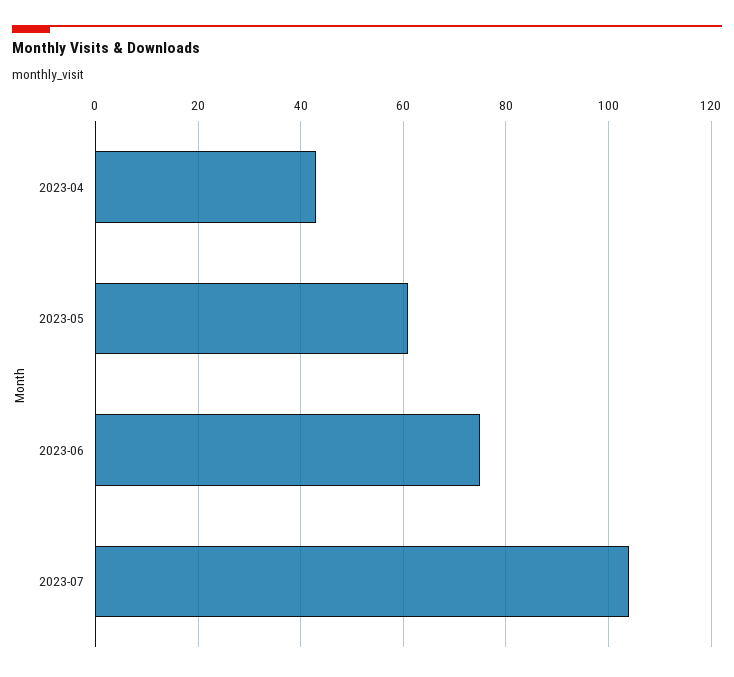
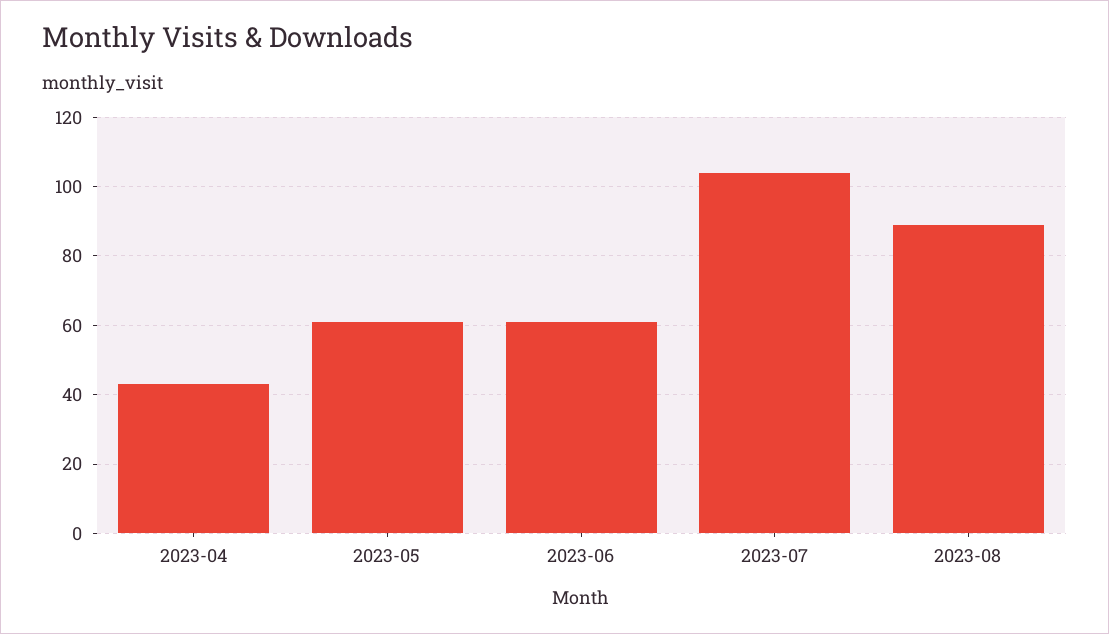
2023-06: 75 -> 60
2023-08: none -> 90

